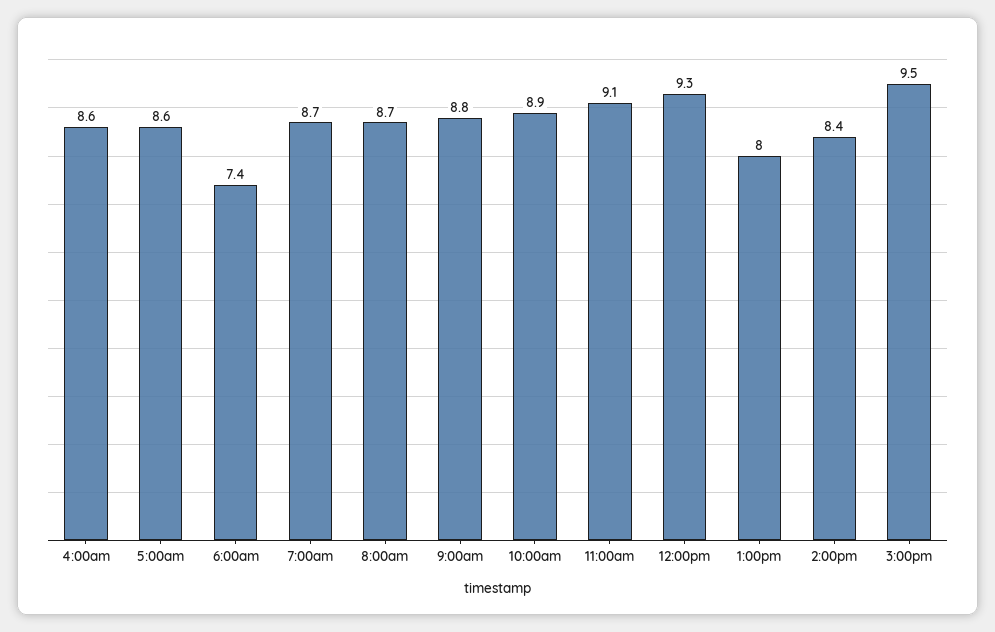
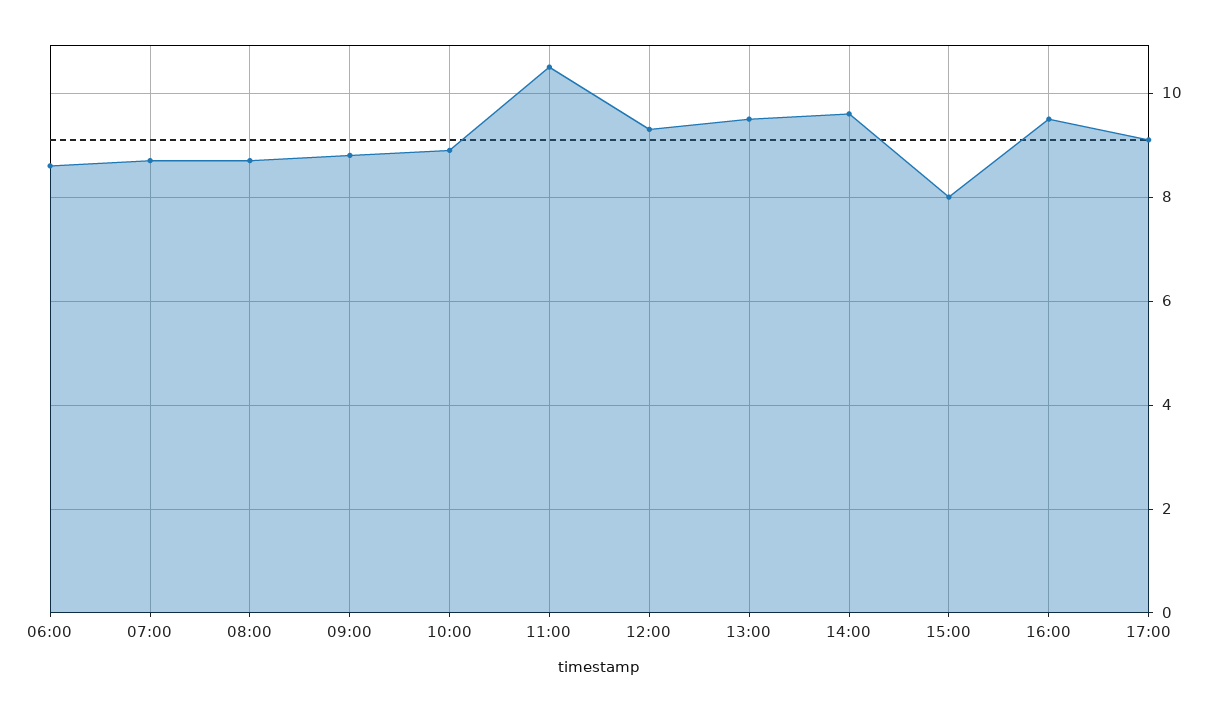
4:00am: 8.6 -> none
5:00am: 8.6 -> none
6:00am: 7.4 -> 8.5
11:00am: 9.1 -> 10.5
1:00pm: 8 -> 9.5
2:00pm: 8.4 -> 9.5
3:00pm: 9.5 -> 8
16:00: none -> 9.5
17:00: none -> 9

